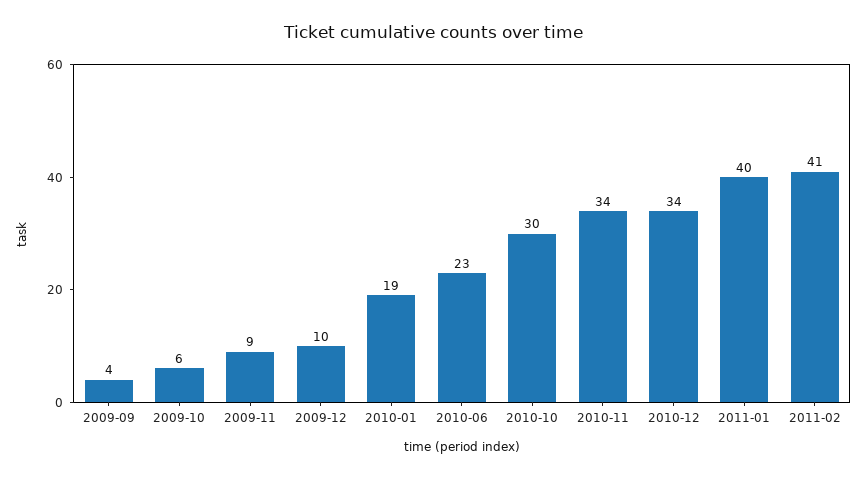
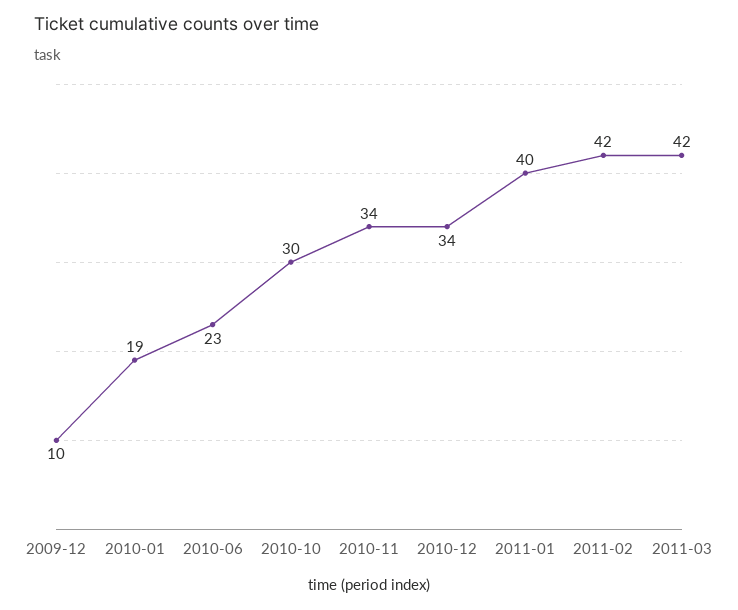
2009-09: 4 -> none
2009-10: 6 -> none
2009-11: 9 -> none
2011-02: 41 -> 42
2011-03: none -> 42

